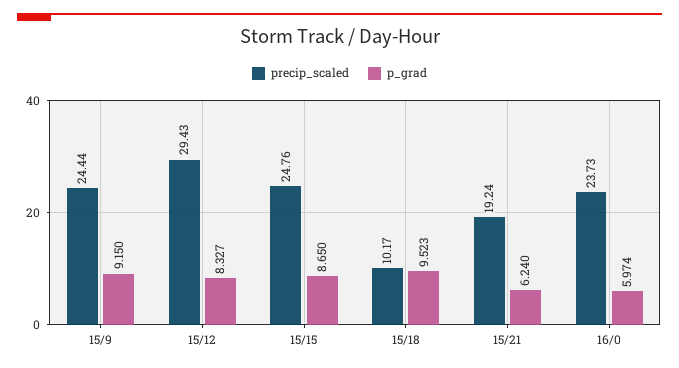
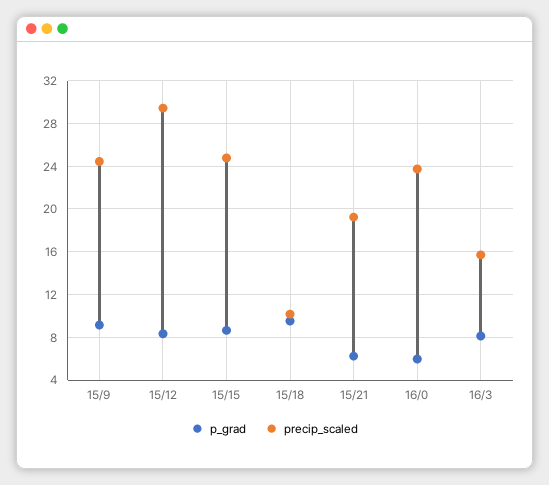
p_grad, 16/3: none -> 8
precip_scaled, 16/3: none -> 16

